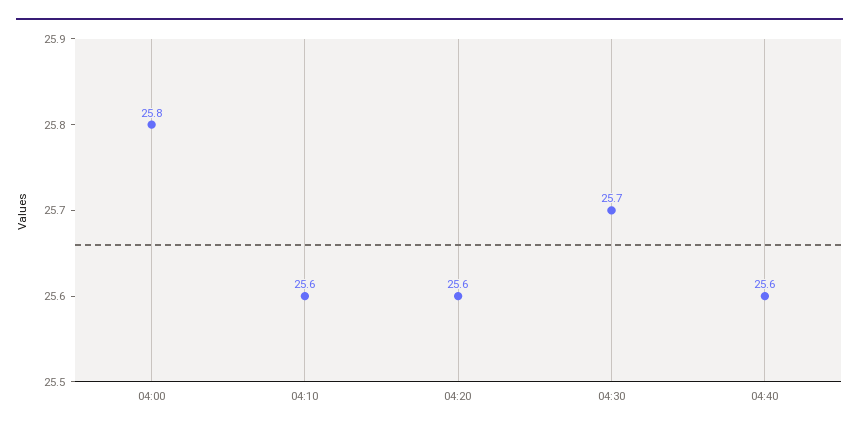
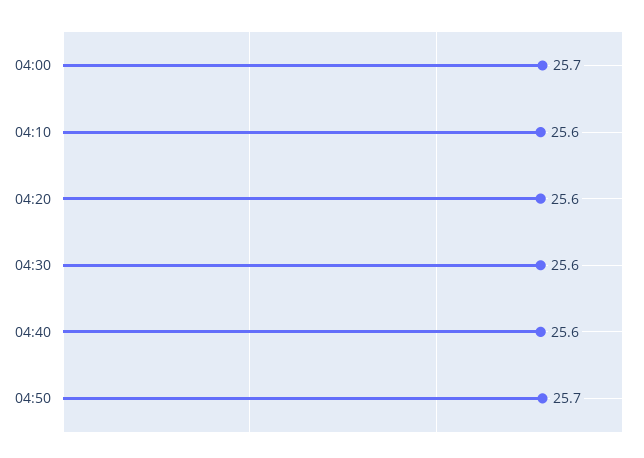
04:00: 25.8 -> 25.7
04:30: 25.7 -> 25.6
04:50: none -> 25.7

